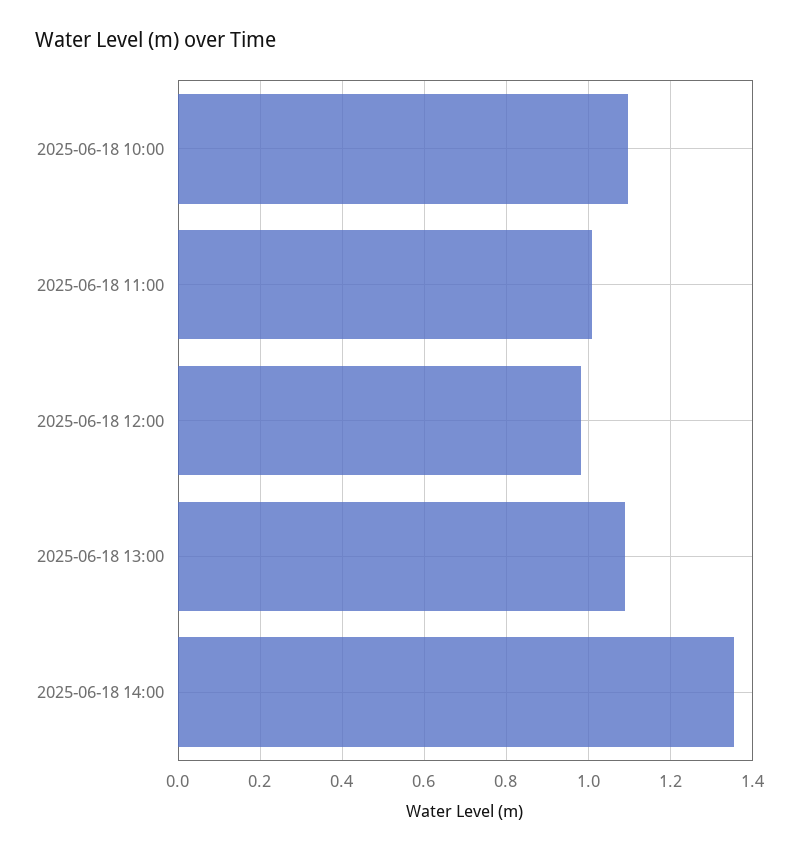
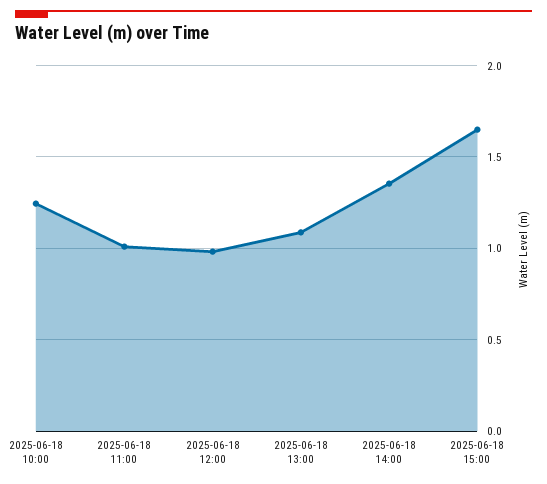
2025-06-18 10:00: 1.1 -> 1.25
2025-06-18 15:00: none -> 1.65

